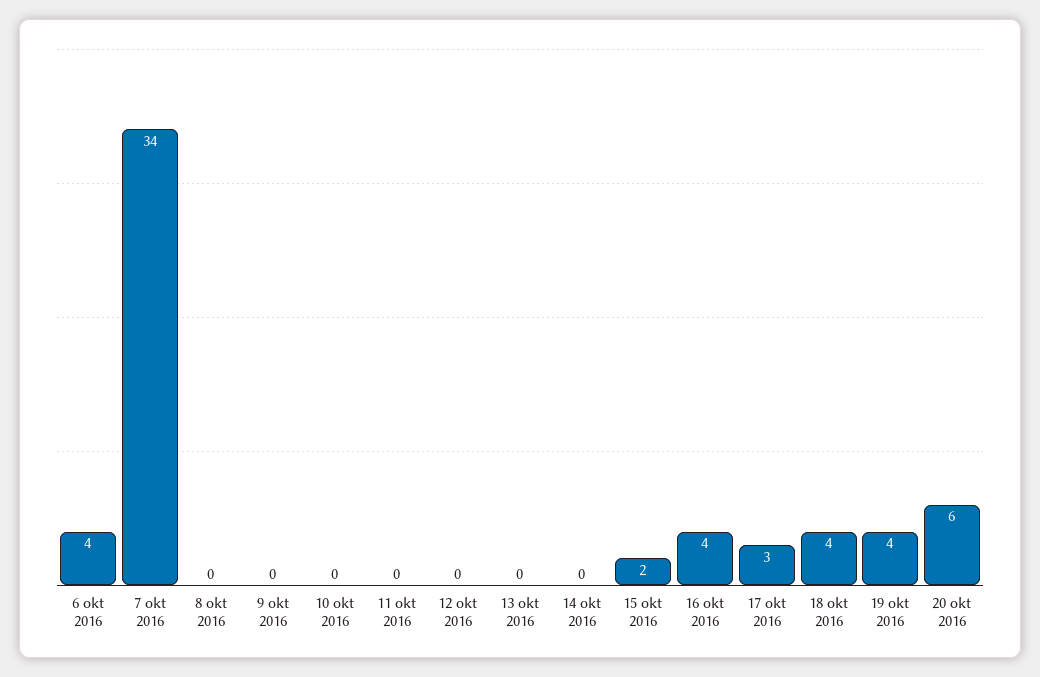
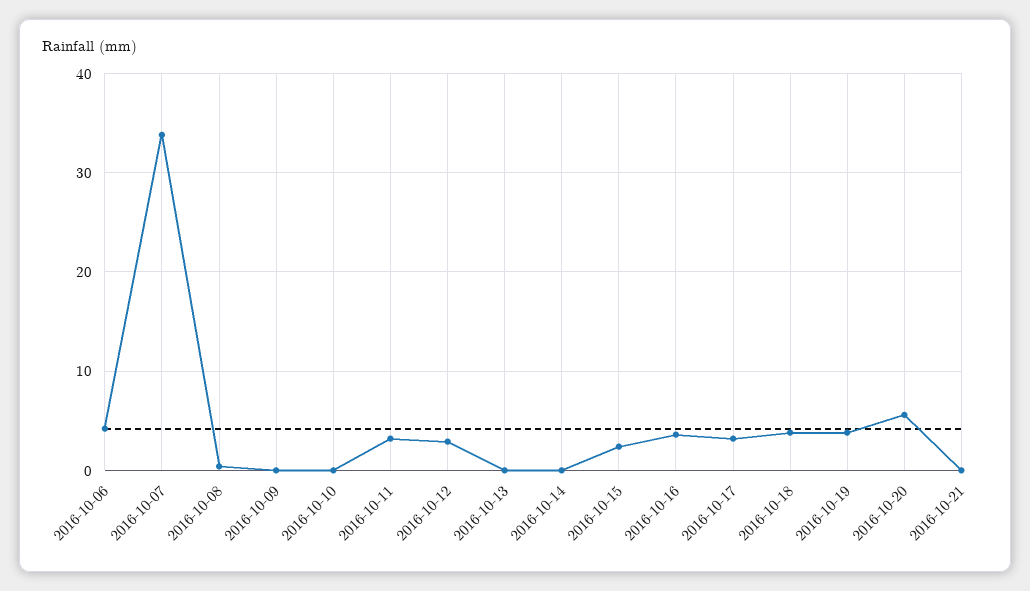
11 okt 2016: 0 -> 3
12 okt 2016: 0 -> 3
2016-10-21: none -> 0

